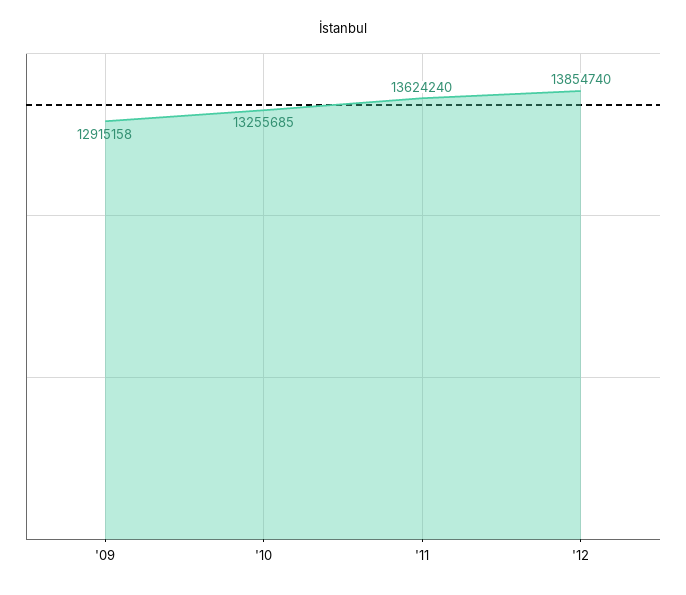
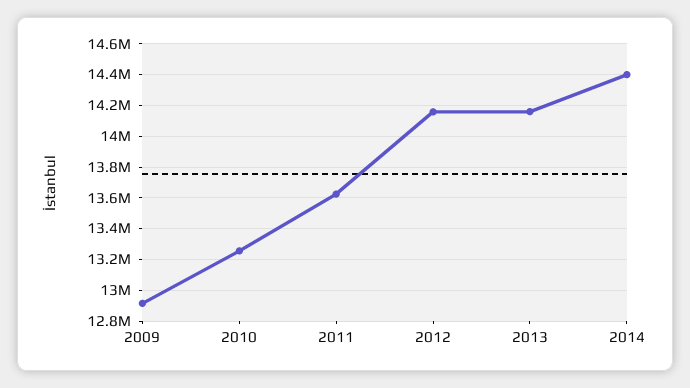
'12: 13854740 -> 14150000
2013: none -> 14150000
2014: none -> 14400000

